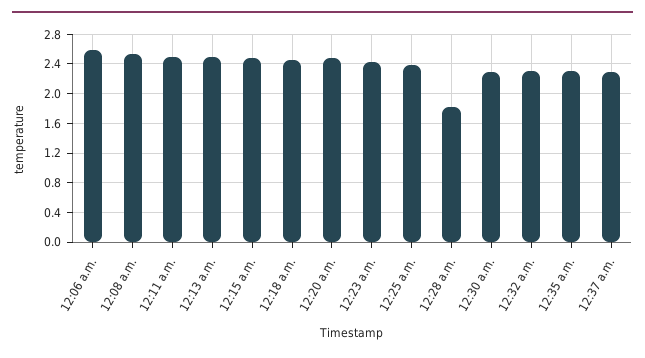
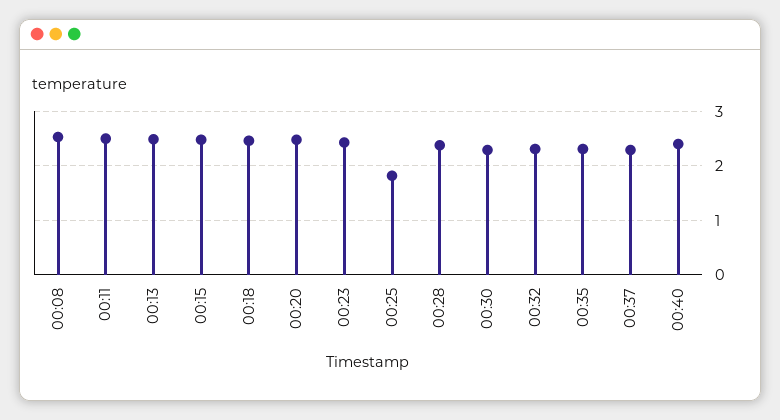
12:06 a.m.: 2.6 -> none
12:25 a.m.: 2.4 -> 1.8
12:28 a.m.: 1.8 -> 2.4
00:40: none -> 2.4

